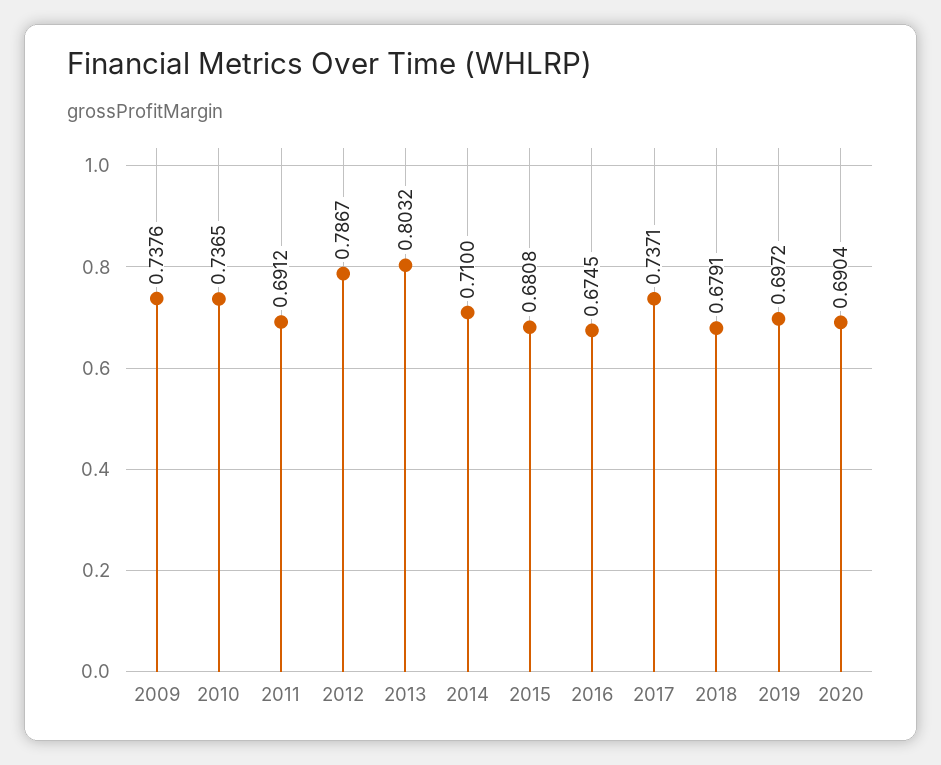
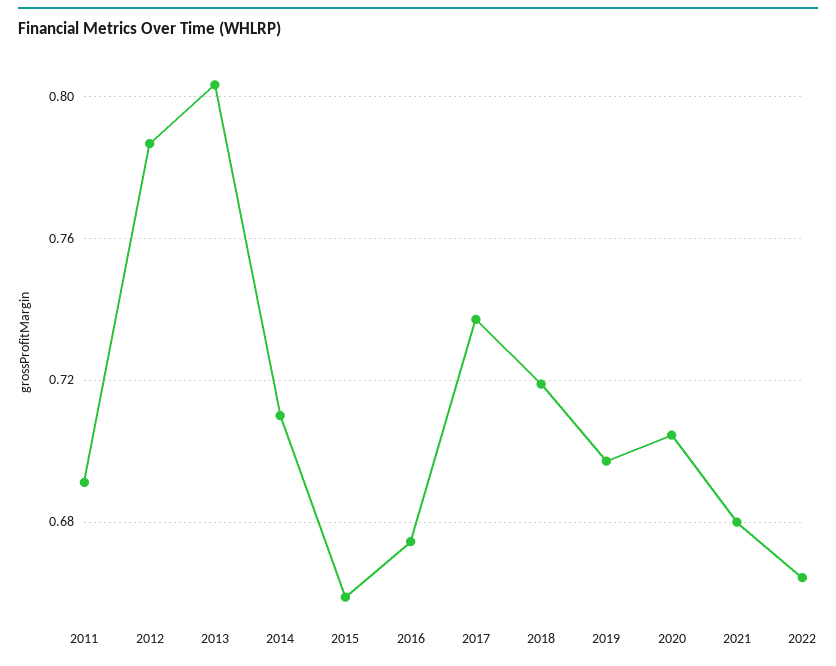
2009: 0.7376 -> none
2010: 0.7365 -> none
2015: 0.6808 -> 0.66
2018: 0.6791 -> 0.72
2020: 0.6904 -> 0.705
2021: none -> 0.68
2022: none -> 0.665

